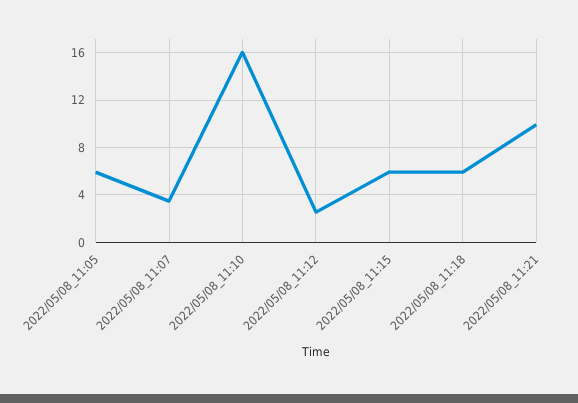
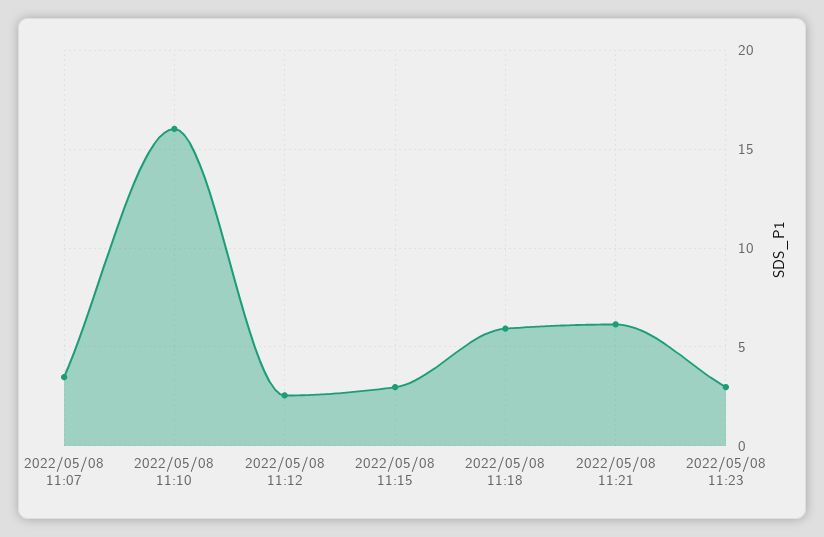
2022/05/08_11:05: 6 -> none
2022/05/08_11:15: 6 -> 3
2022/05/08_11:21: 10 -> 6
2022/05/08 11:23: none -> 3

